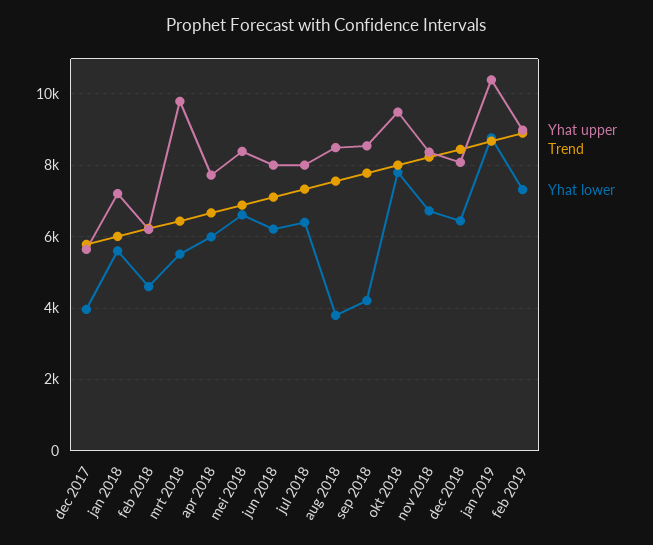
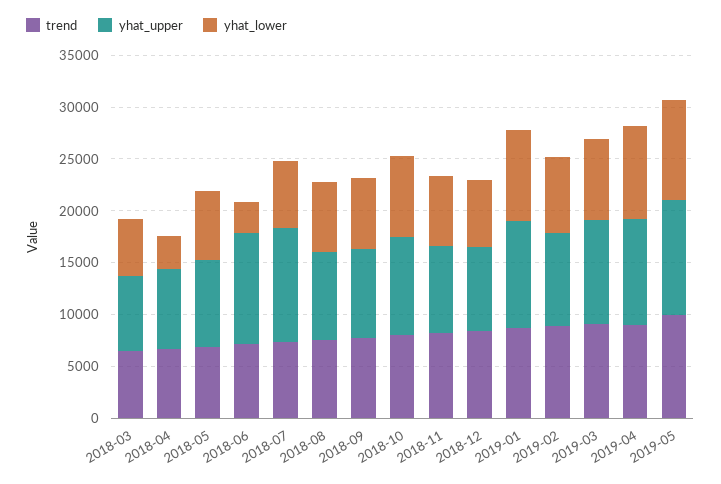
Yhat upper, dec 2017: 5600 -> none
Trend, dec 2017: 5800 -> none
Yhat lower, dec 2017: 4000 -> none
Yhat upper, jan 2018: 7200 -> none
Trend, jan 2018: 6000 -> none
Yhat lower, jan 2018: 5600 -> none
Yhat upper, feb 2018: 6200 -> none
Trend, feb 2018: 6200 -> none
Yhat lower, feb 2018: 4600 -> none
Yhat upper, mrt 2018: 9800 -> 7000
Yhat lower, apr 2018: 6000 -> 3000
Yhat upper, jun 2018: 8000 -> 11000
Yhat lower, jun 2018: 6200 -> 3000
Yhat upper, jul 2018: 8000 -> 11000
Yhat lower, aug 2018: 3800 -> 7000
Yhat lower, sep 2018: 4200 -> 7000
Trend, 2019-03: none -> 9000
Yhat upper, 2019-03: none -> 10000
Yhat lower, 2019-03: none -> 8000
Trend, 2019-04: none -> 9000
Yhat upper, 2019-04: none -> 10000
Yhat lower, 2019-04: none -> 9000
Trend, 2019-05: none -> 10000
Yhat upper, 2019-05: none -> 11000
Yhat lower, 2019-05: none -> 10000

